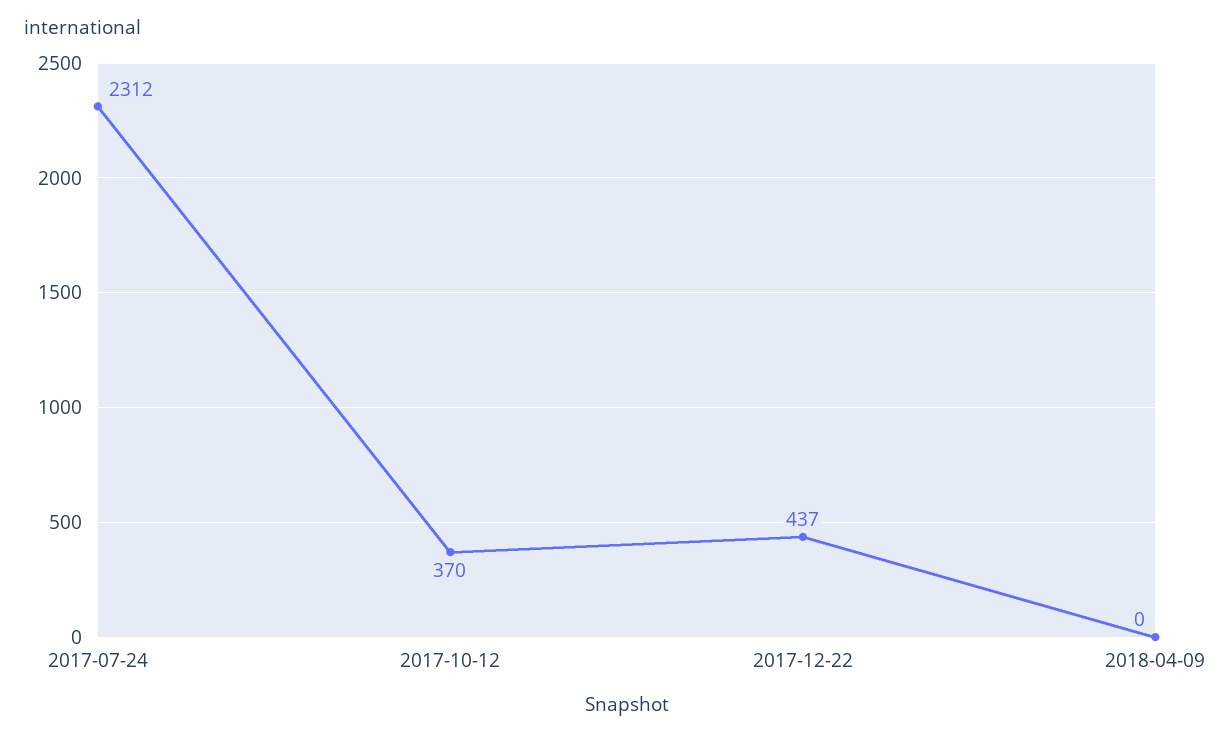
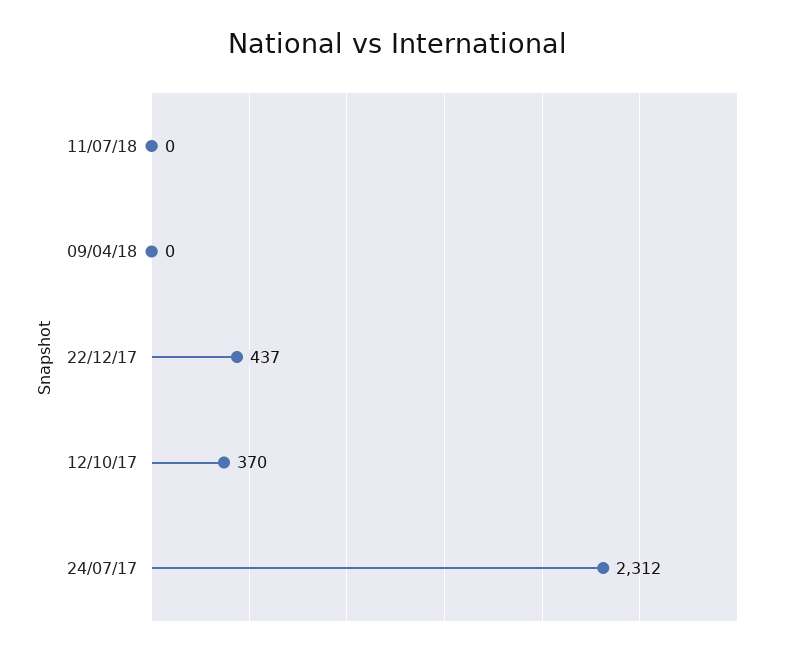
11/07/18: none -> 0

